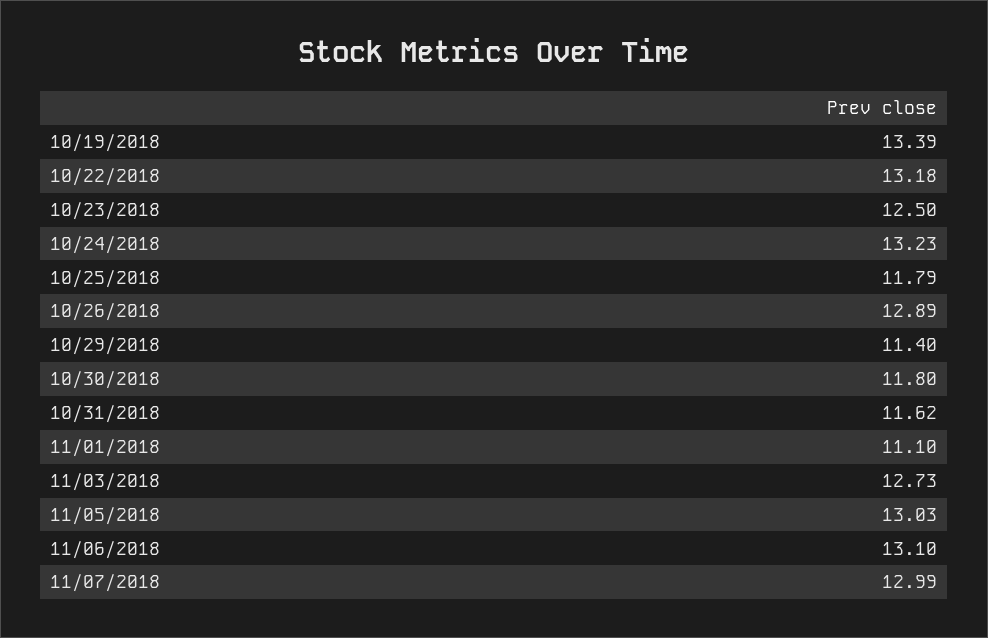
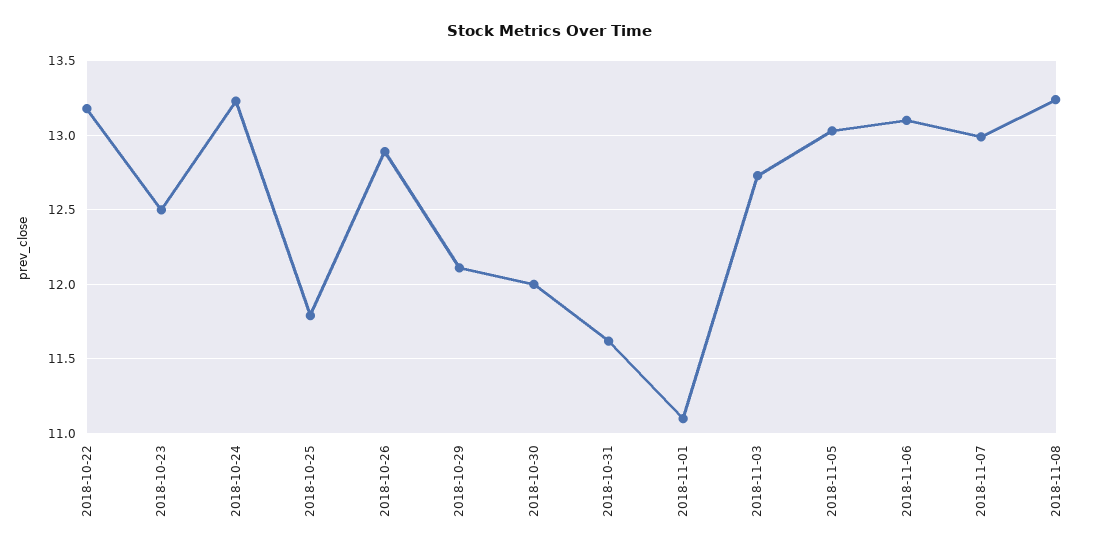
10/19/2018: 13.39 -> none
10/29/2018: 11.4 -> 12.1
10/30/2018: 11.8 -> 12
2018-11-08: none -> 13.25

